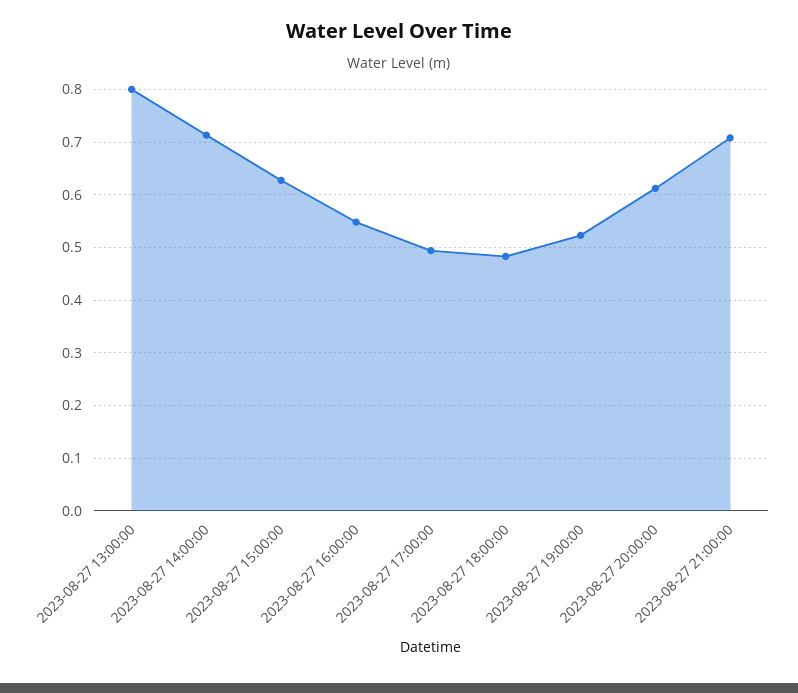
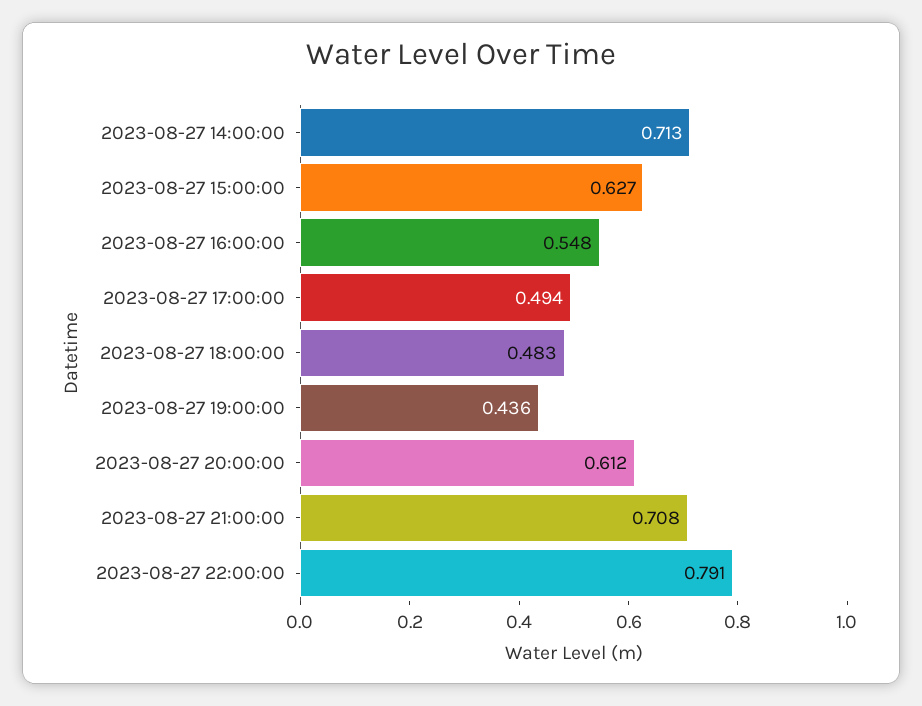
2023-08-27 13:00:00: 0.8 -> none
2023-08-27 19:00:00: 0.52 -> 0.436
2023-08-27 22:00:00: none -> 0.791

